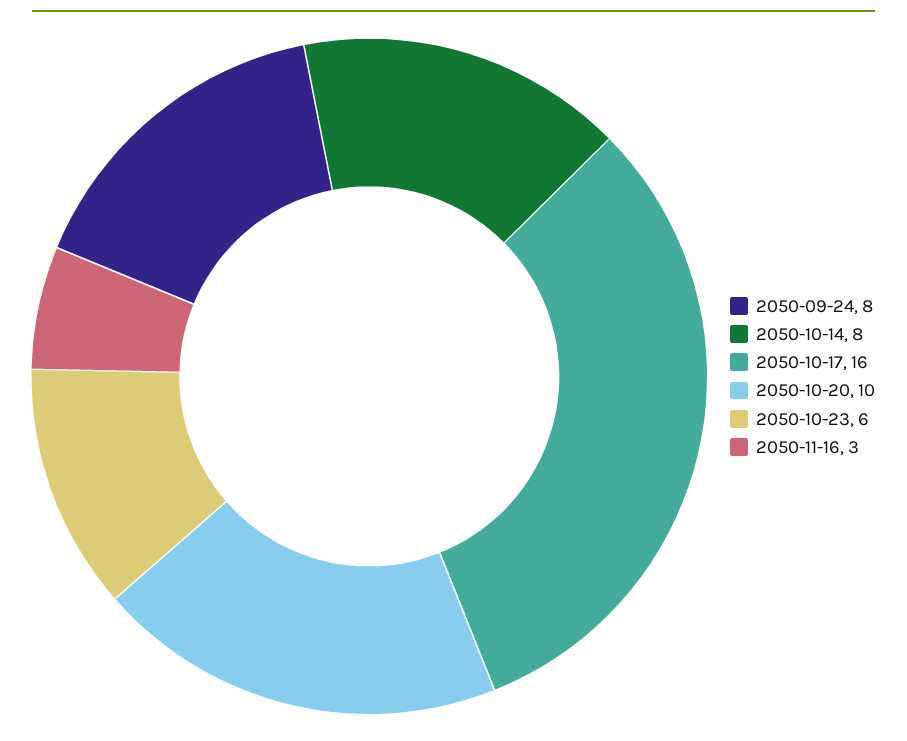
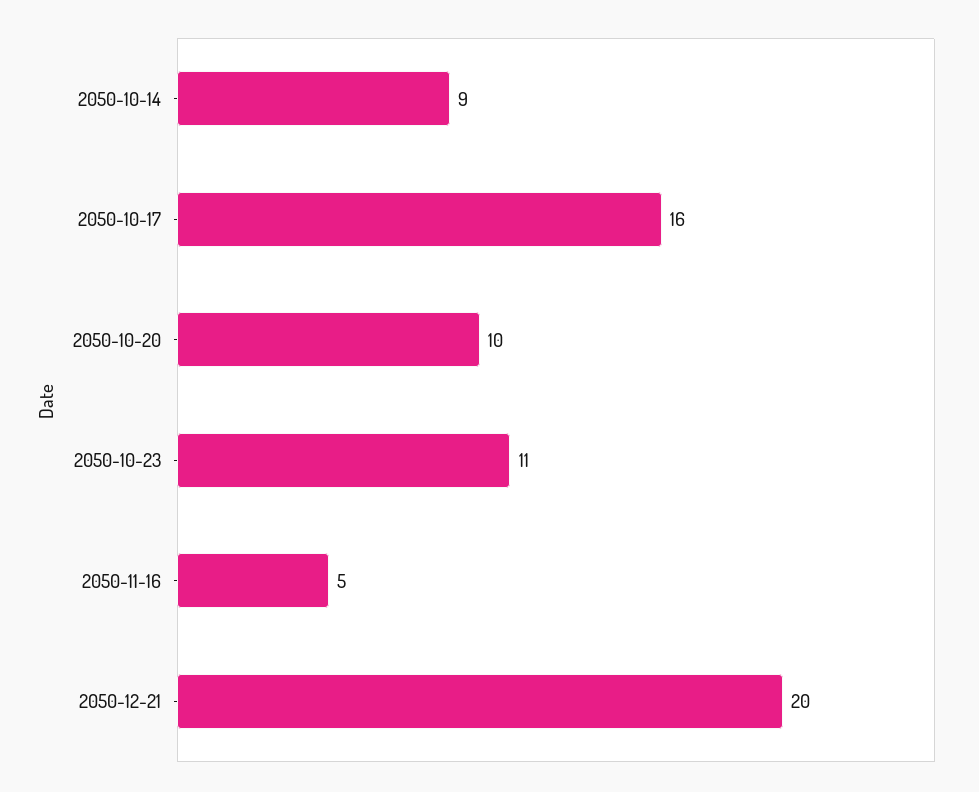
2050-09-24: 8 -> none
2050-10-14: 8 -> 9
2050-10-23: 6 -> 11
2050-11-16: 3 -> 5
2050-12-21: none -> 20

